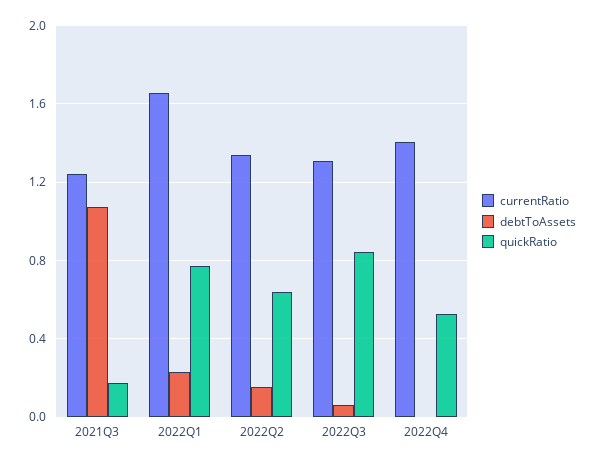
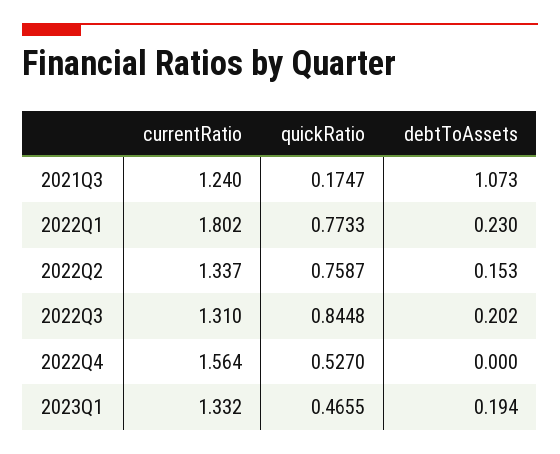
currentRatio, 2022Q1: 1.65 -> 1.802
quickRatio, 2022Q2: 0.65 -> 0.7587
debtToAssets, 2022Q3: 0.05 -> 0.202
currentRatio, 2022Q4: 1.4 -> 1.564
currentRatio, 2023Q1: none -> 1.332
quickRatio, 2023Q1: none -> 0.4655
debtToAssets, 2023Q1: none -> 0.194

